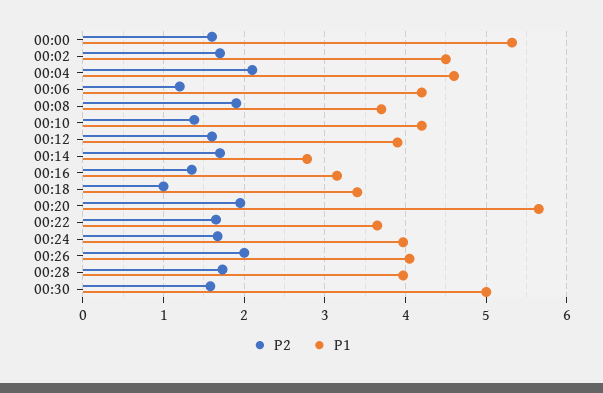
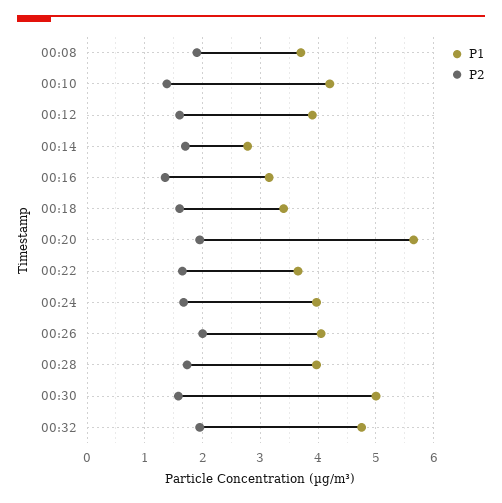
P2, 00:00: 1.6 -> none
P1, 00:00: 5.3 -> none
P2, 00:02: 1.7 -> none
P1, 00:02: 4.5 -> none
P2, 00:04: 2.1 -> none
P1, 00:04: 4.6 -> none
P2, 00:06: 1.2 -> none
P1, 00:06: 4.2 -> none
P2, 00:18: 1 -> 1.6
P1, 00:32: none -> 4.8
P2, 00:32: none -> 2

